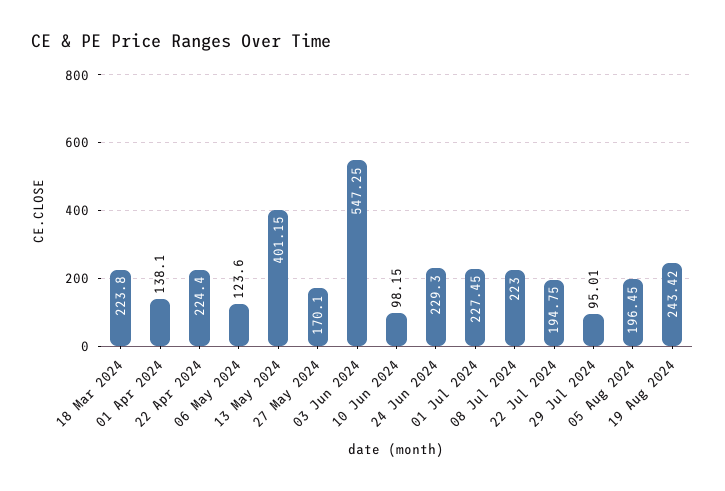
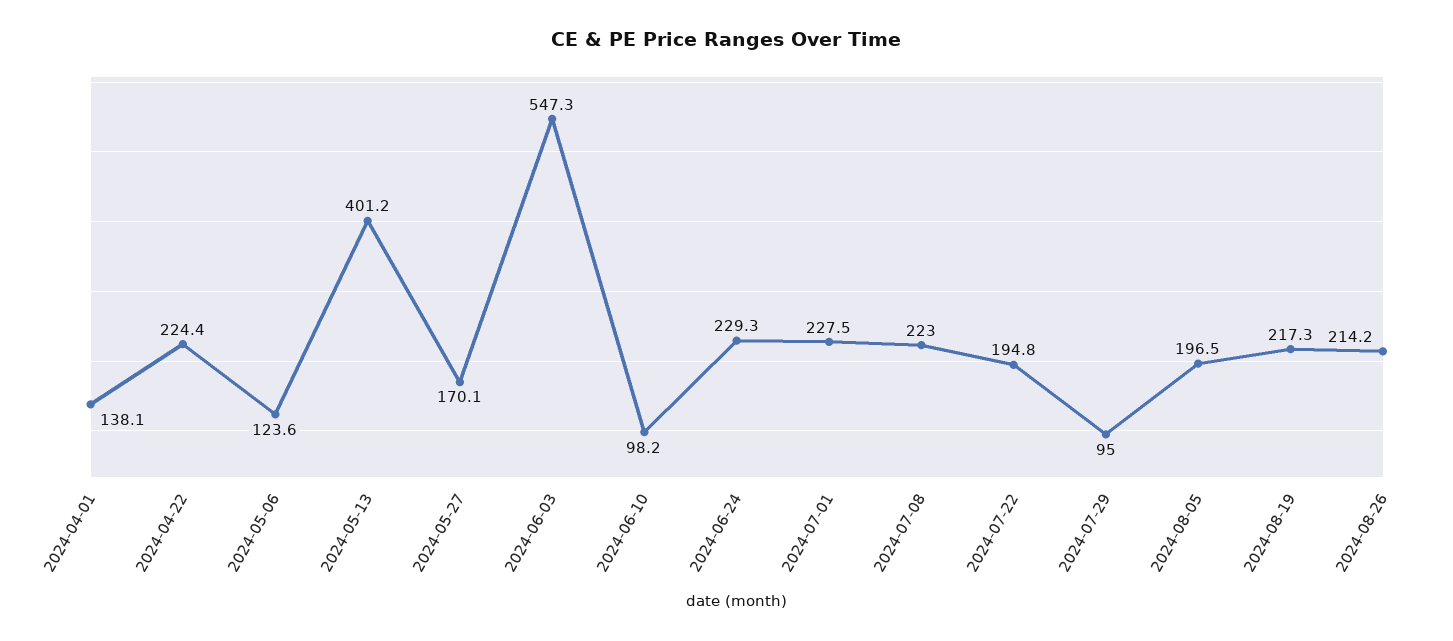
18 Mar 2024: 223.8 -> none
19 Aug 2024: 243.42 -> 217.3
2024-08-26: none -> 214.2

